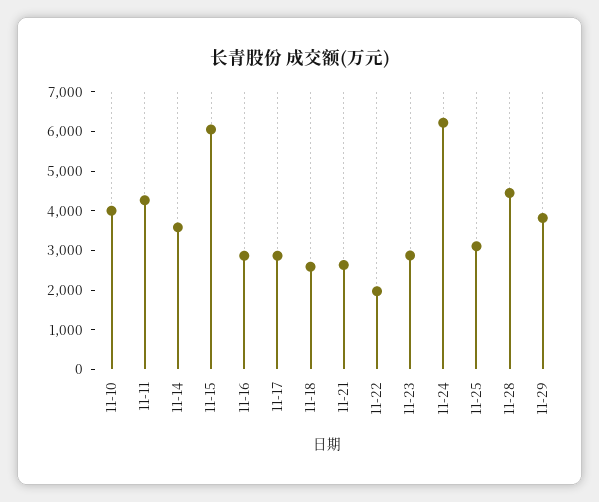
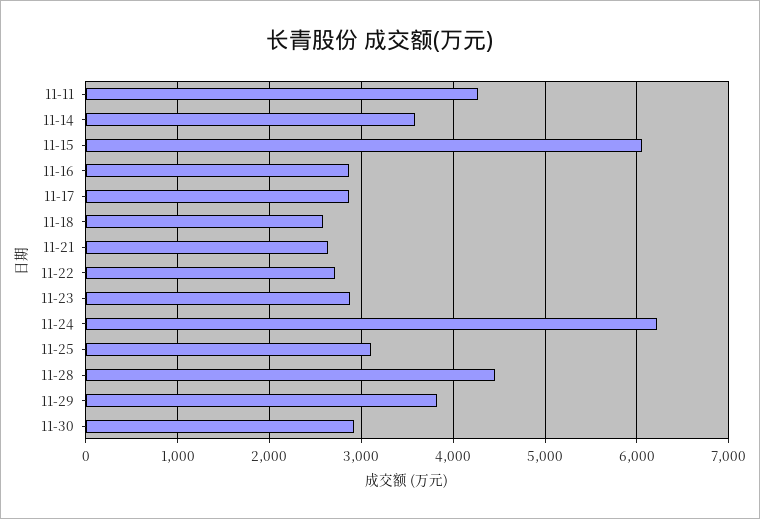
11-10: 4000 -> none
11-22: 2000 -> 2700
11-30: none -> 2900

